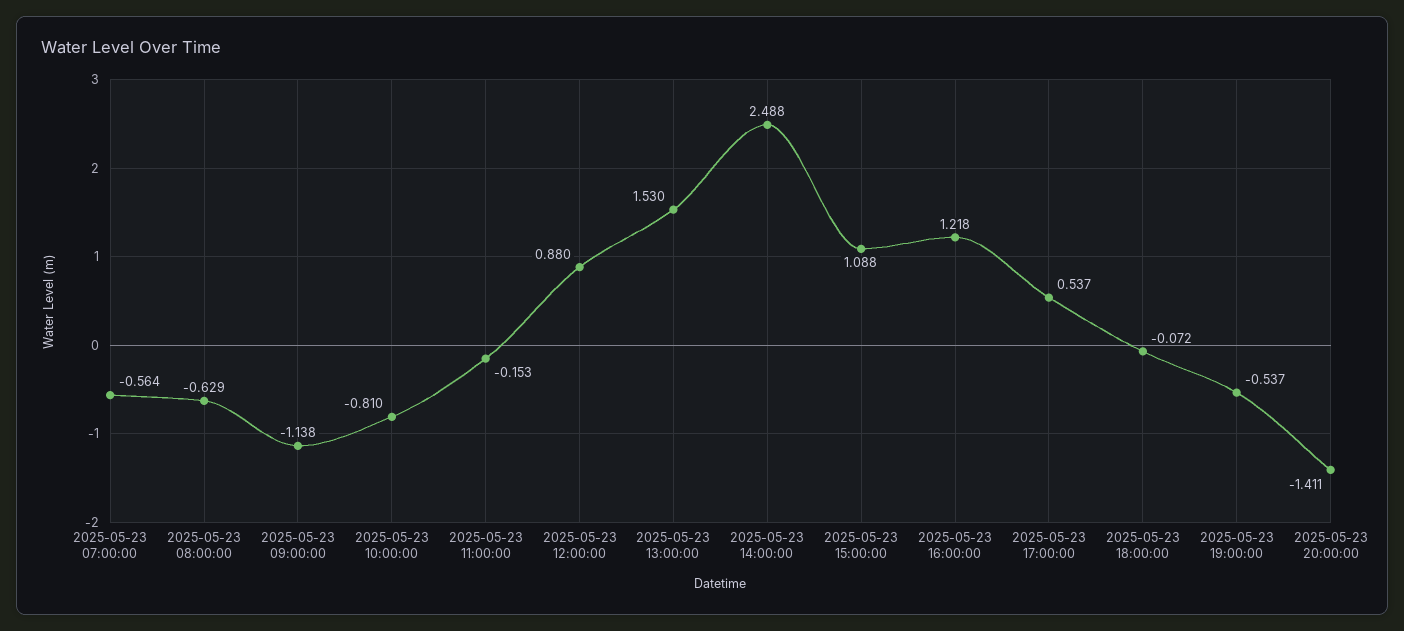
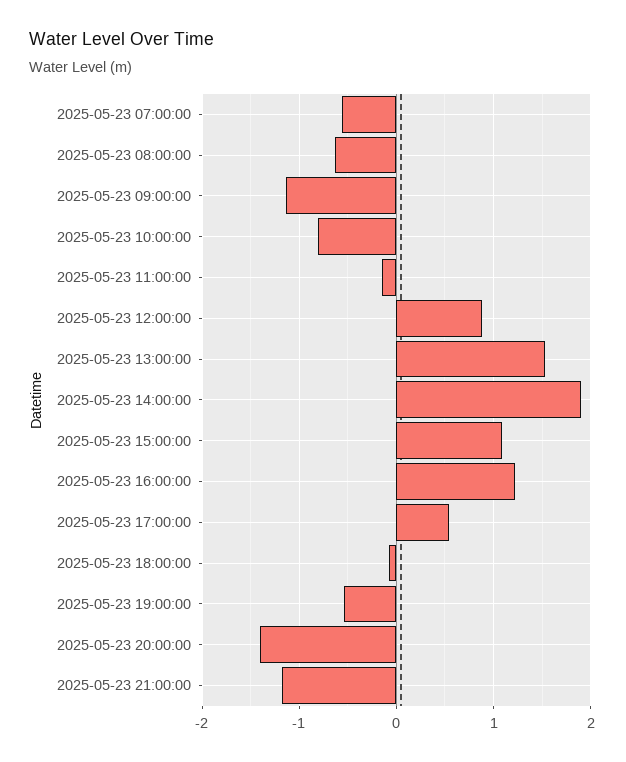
2025-05-23 14:00:00: 2.488 -> 1.9
2025-05-23 21:00:00: none -> -1.2

